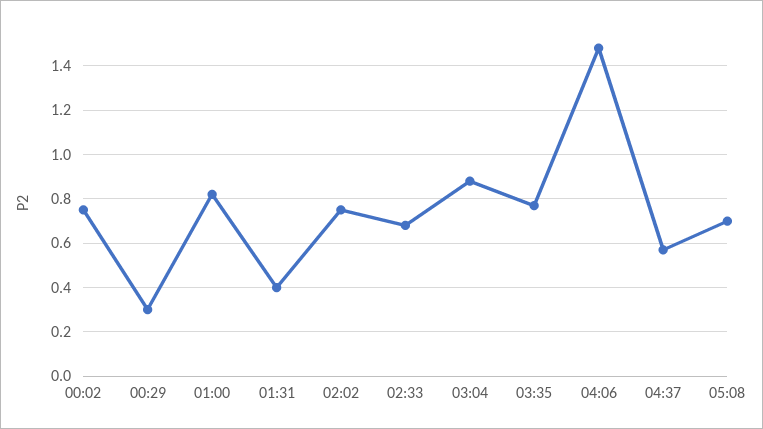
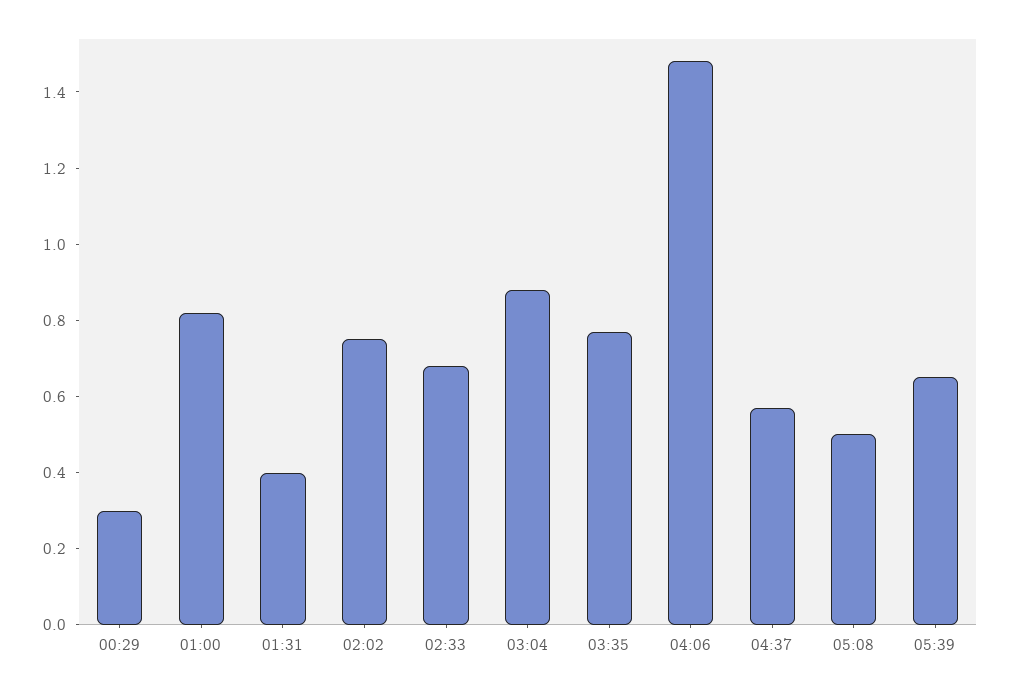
00:02: 0.75 -> none
05:08: 0.7 -> 0.5
05:39: none -> 0.65

